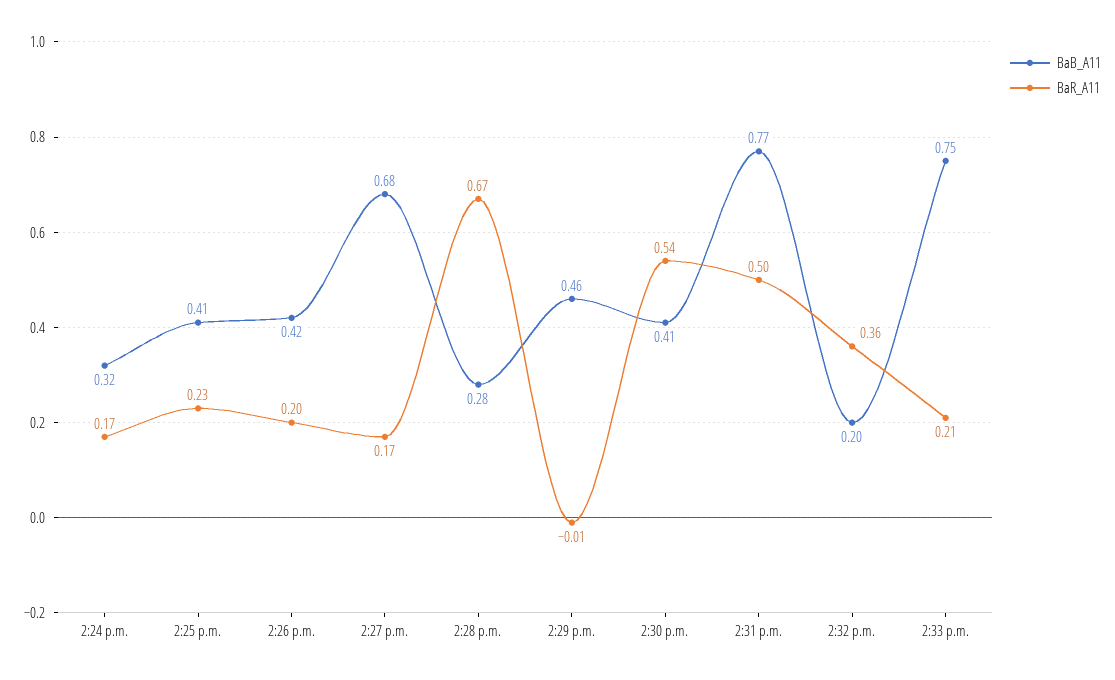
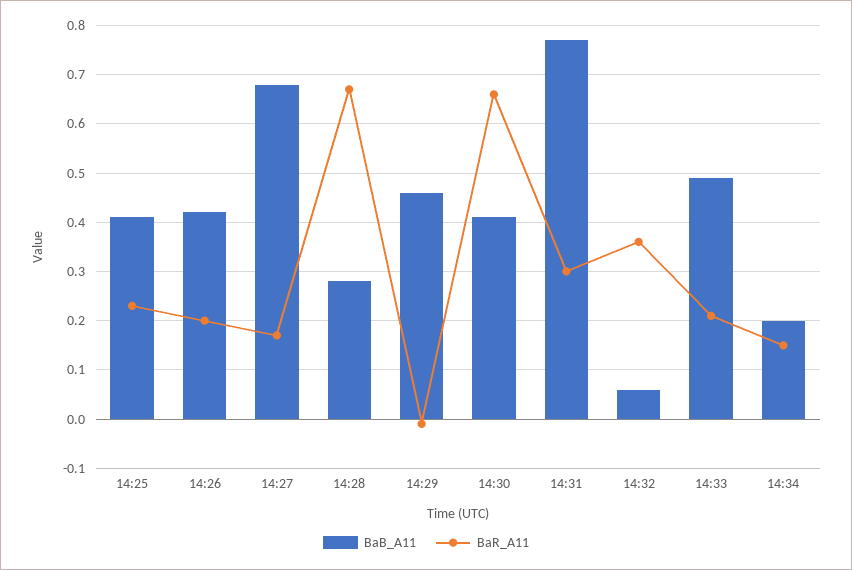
BaB_A11, 2:24 p.m.: 0.32 -> none
BaR_A11, 2:24 p.m.: 0.17 -> none
BaR_A11, 2:30 p.m.: 0.54 -> 0.65
BaR_A11, 2:31 p.m.: 0.5 -> 0.3
BaB_A11, 2:32 p.m.: 0.2 -> 0.05
BaB_A11, 2:33 p.m.: 0.75 -> 0.5
BaB_A11, 14:34: none -> 0.2
BaR_A11, 14:34: none -> 0.15

